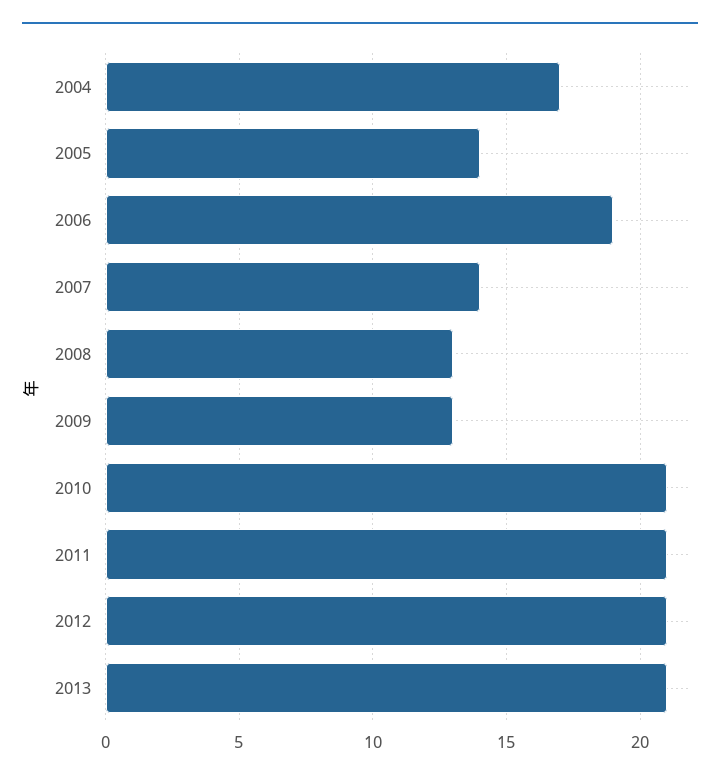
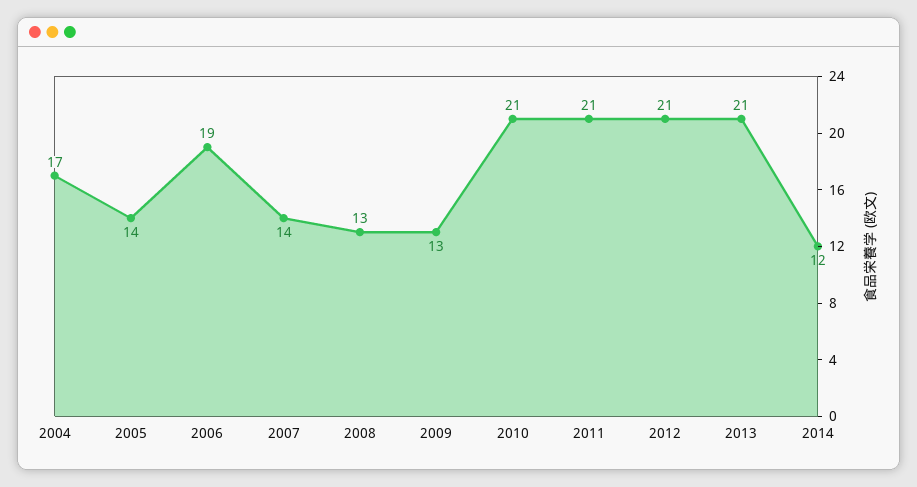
2014: none -> 12

